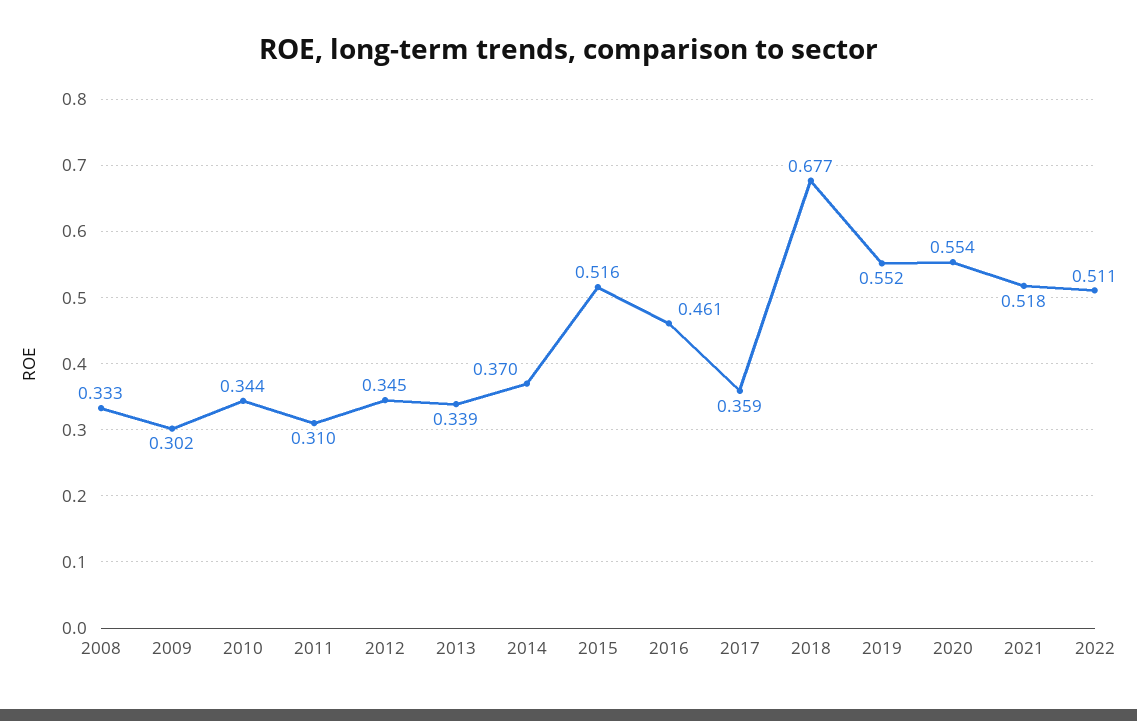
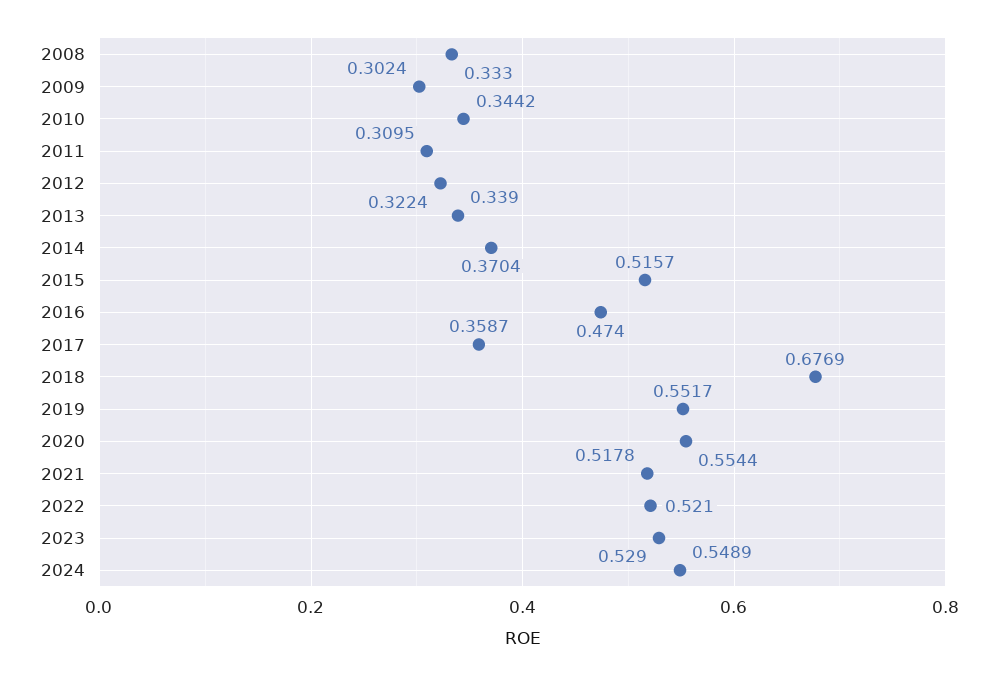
2012: 0.345 -> 0.3224
2016: 0.461 -> 0.474
2022: 0.511 -> 0.521
2023: none -> 0.529
2024: none -> 0.5489

